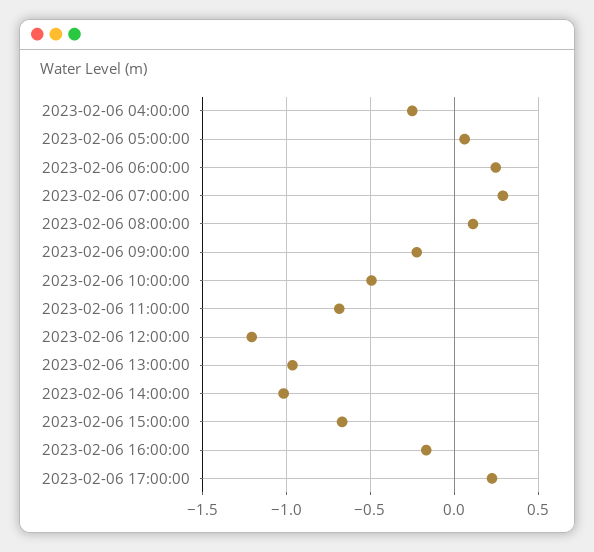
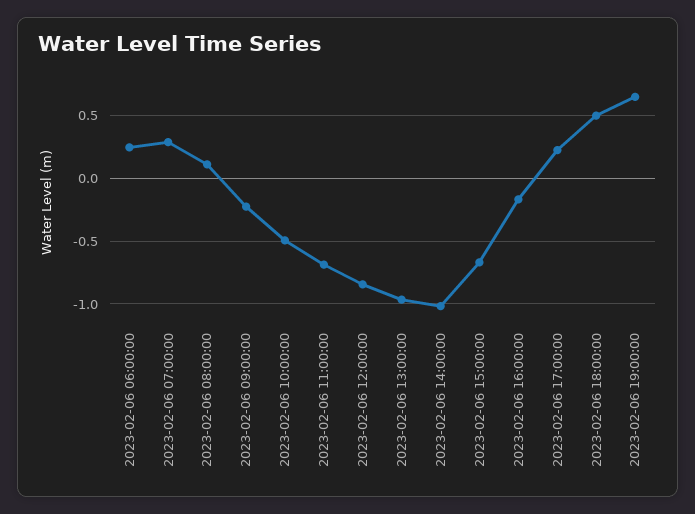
2023-02-06 04:00:00: -0.25 -> none
2023-02-06 05:00:00: 0.05 -> none
2023-02-06 12:00:00: -1.2 -> -0.85
2023-02-06 18:00:00: none -> 0.5
2023-02-06 19:00:00: none -> 0.65

